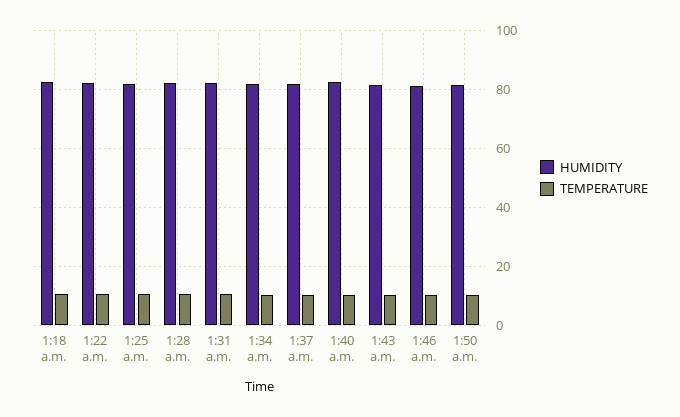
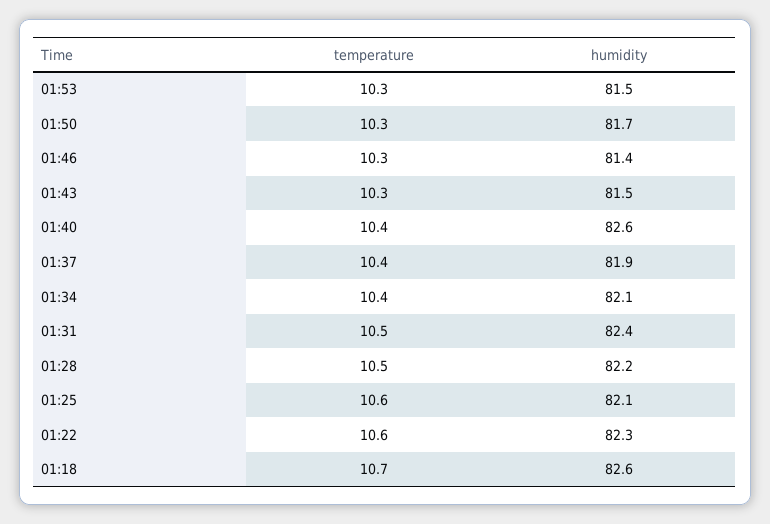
TEMPERATURE, 01:53: none -> 10.3
HUMIDITY, 01:53: none -> 81.5

